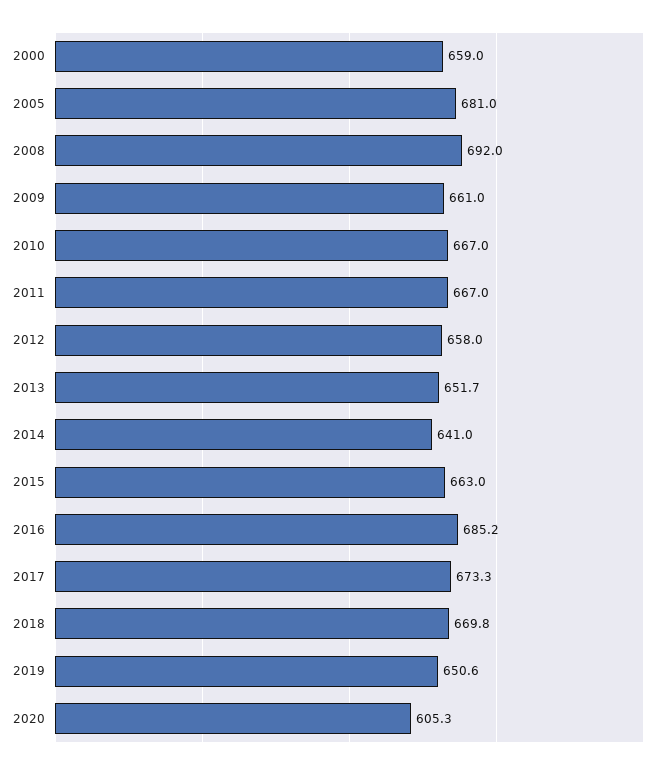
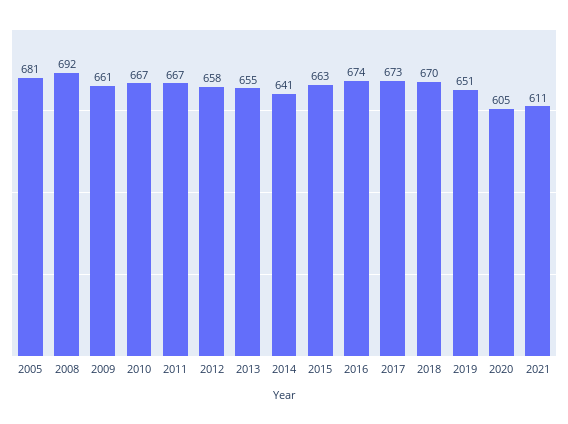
2000: 659 -> none
2013: 651.7 -> 655
2016: 685.2 -> 674
2021: none -> 611

